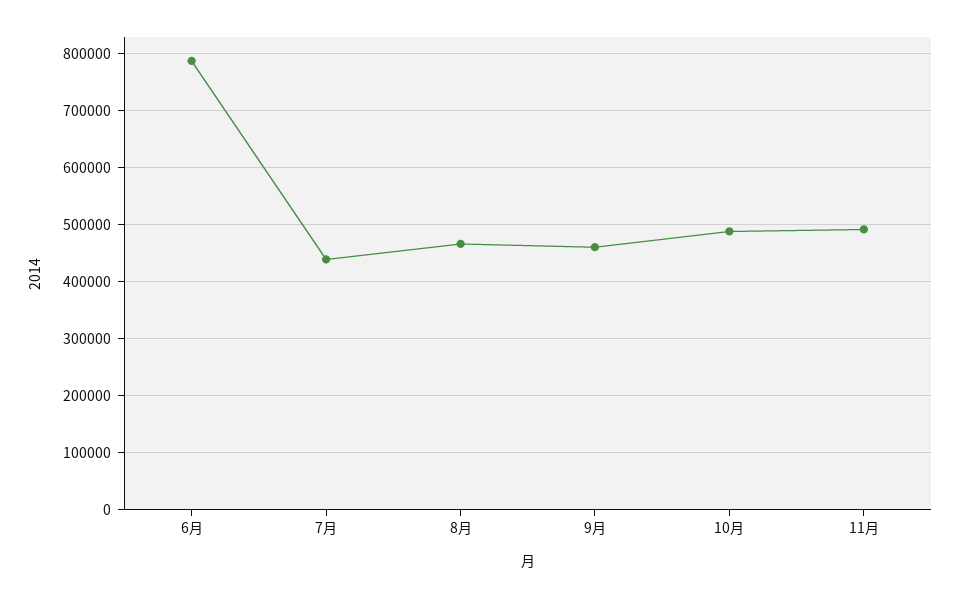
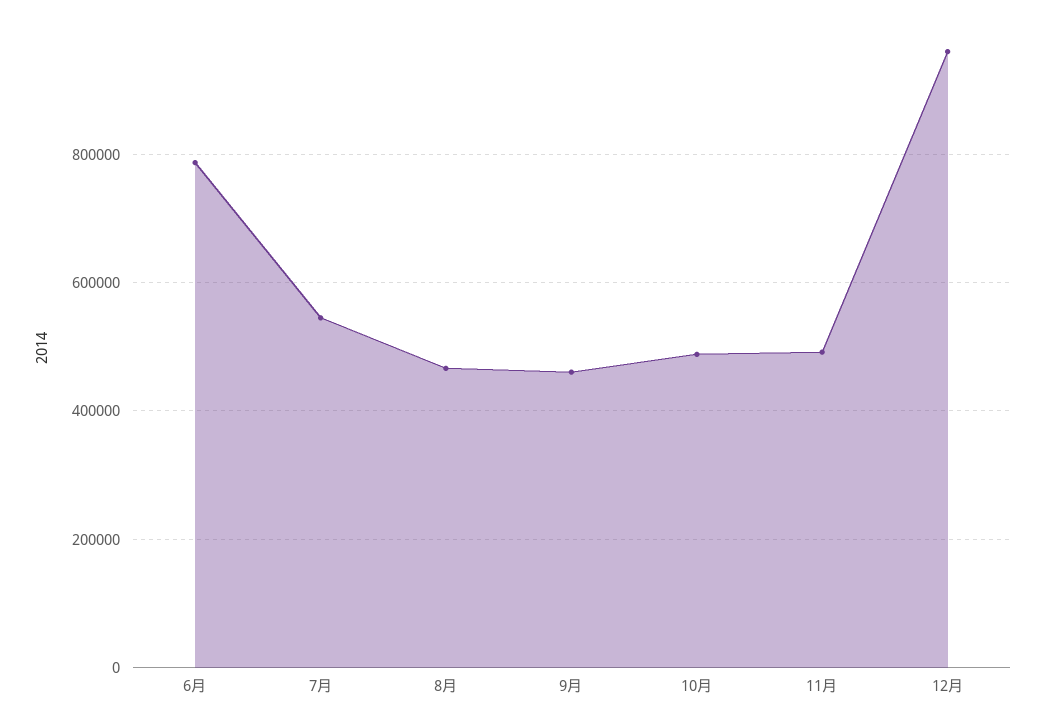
7月: 440000 -> 540000
12月: none -> 960000

